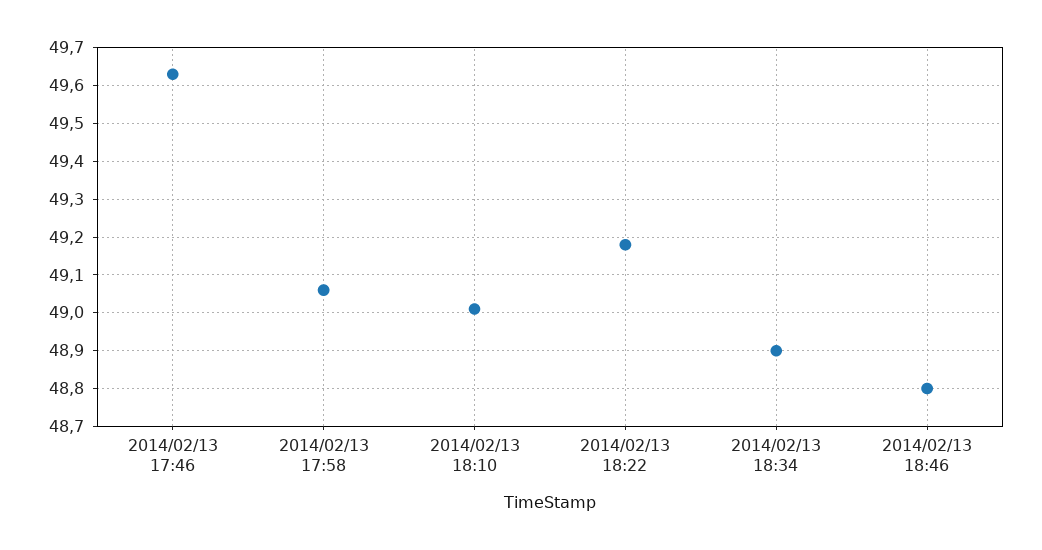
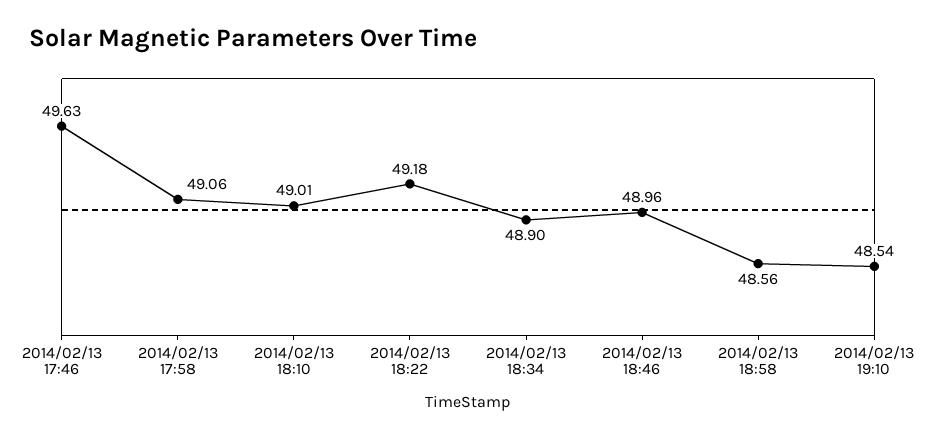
2014/02/13 18:46: 48.8 -> 48.96
2014/02/13 18:58: none -> 48.56
2014/02/13 19:10: none -> 48.54

